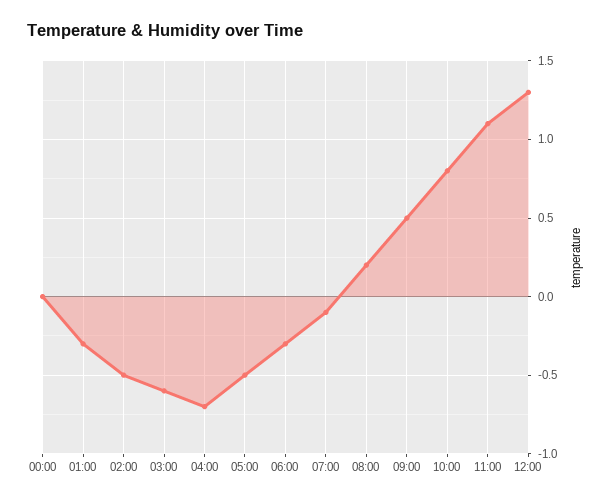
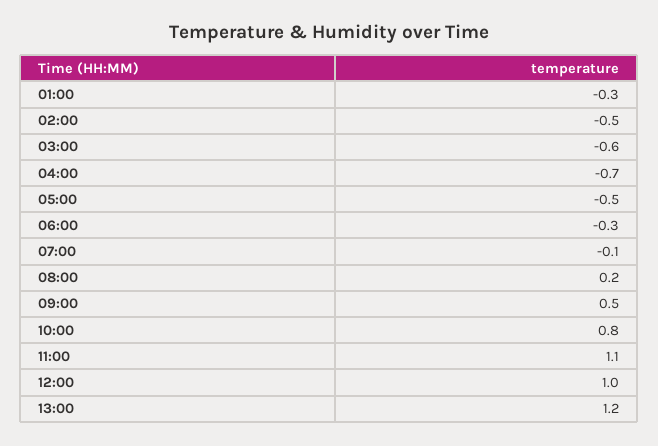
00:00: 0 -> none
12:00: 1.3 -> 1
13:00: none -> 1.2

